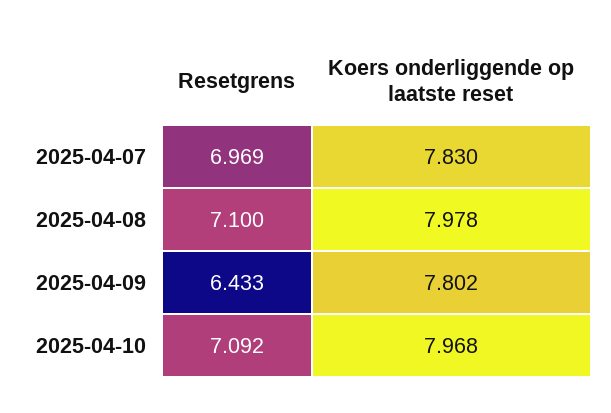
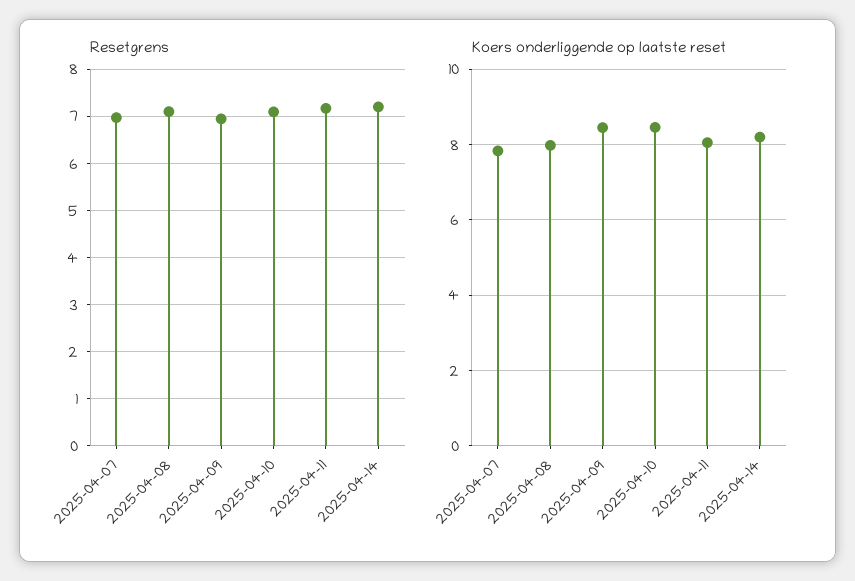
Resetgrens, 2025-04-09: 6.433 -> 7
Koers onderliggende op laatste reset, 2025-04-09: 7.802 -> 8.4
Koers onderliggende op laatste reset, 2025-04-10: 7.968 -> 8.4
Resetgrens, 2025-04-11: none -> 7.2
Resetgrens, 2025-04-14: none -> 7.2
Koers onderliggende op laatste reset, 2025-04-11: none -> 8
Koers onderliggende op laatste reset, 2025-04-14: none -> 8.2

